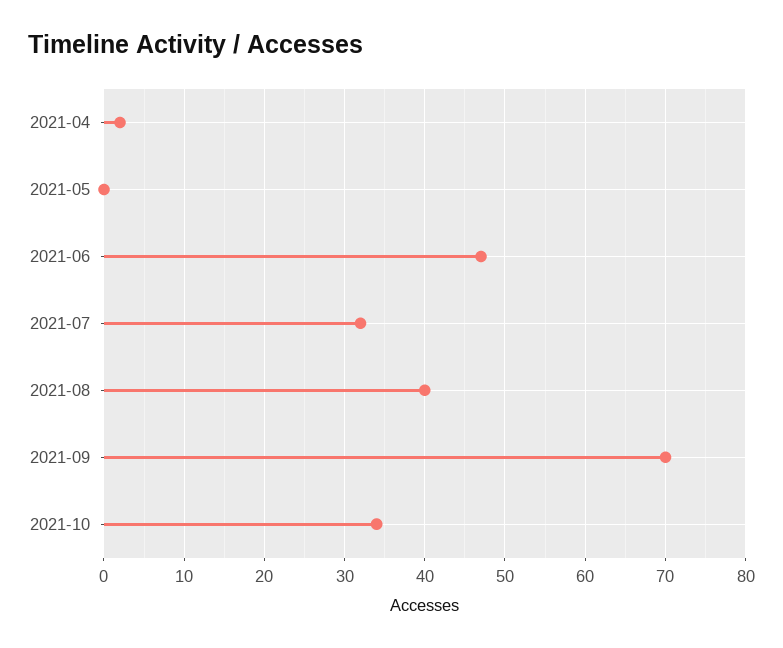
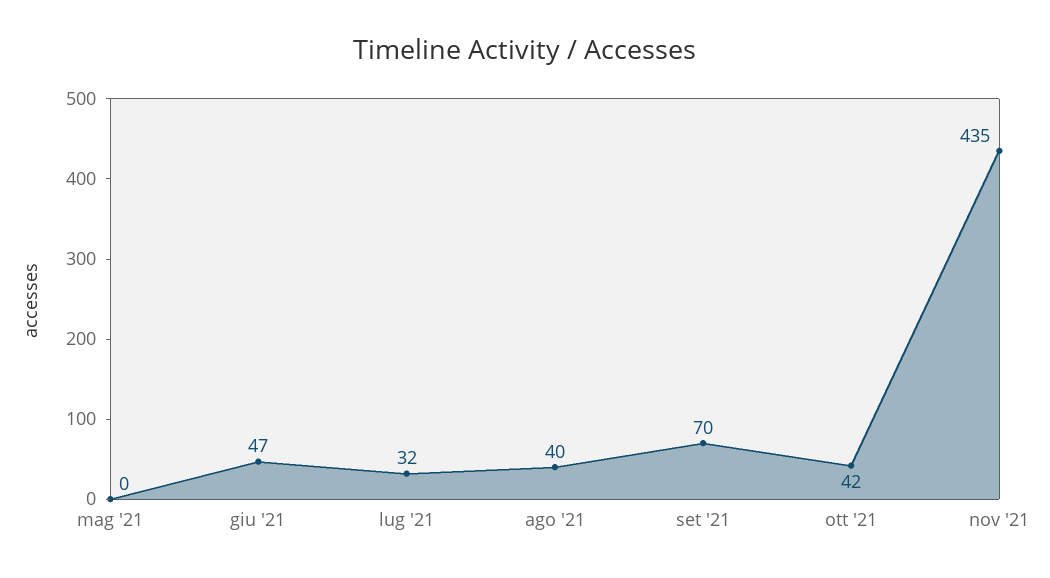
2021-04: 2 -> none
2021-10: 34 -> 42
nov '21: none -> 435

